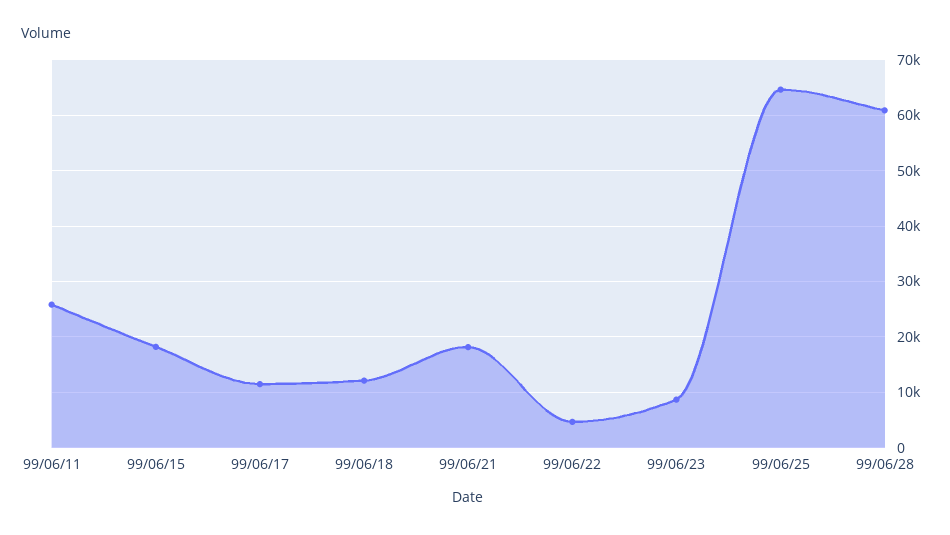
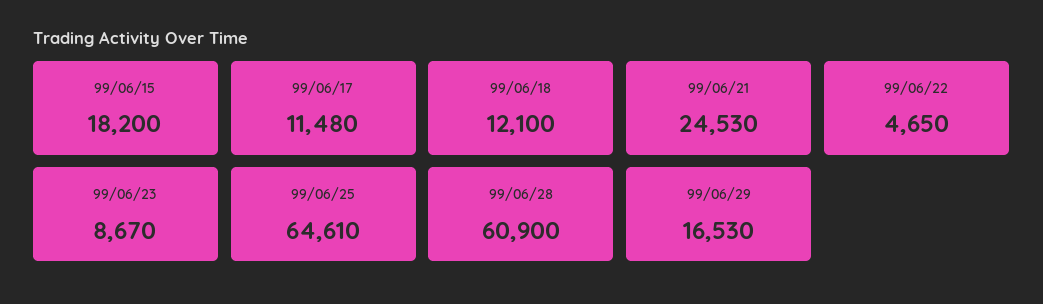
99/06/11: 26000 -> none
99/06/21: 18000 -> 24530
99/06/29: none -> 16530

